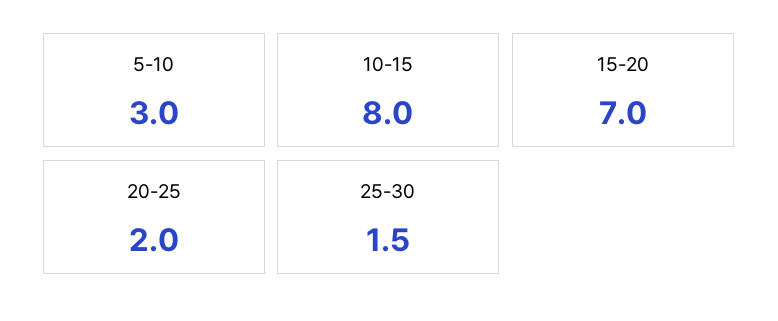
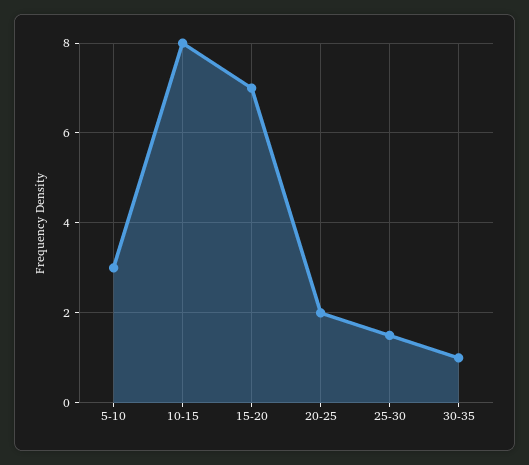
30-35: none -> 1

